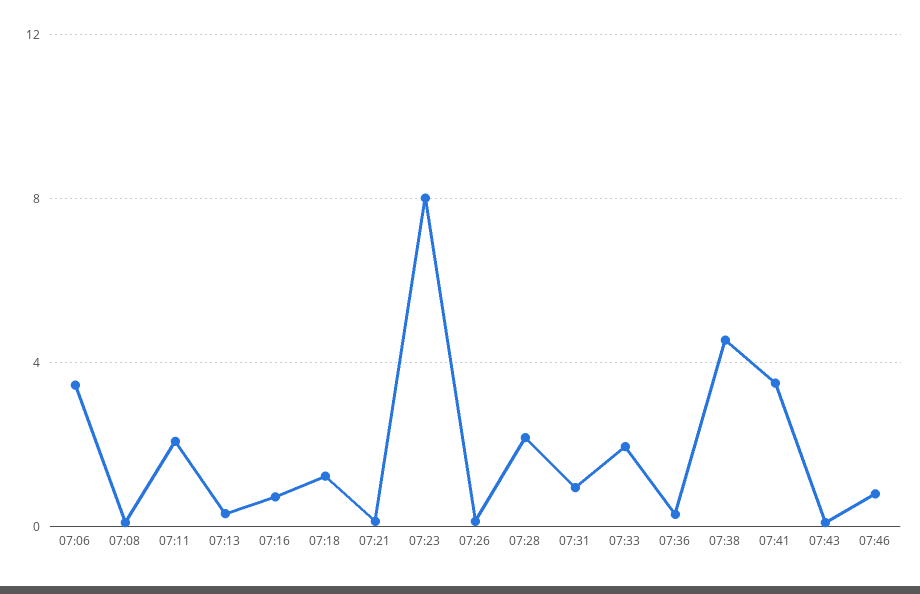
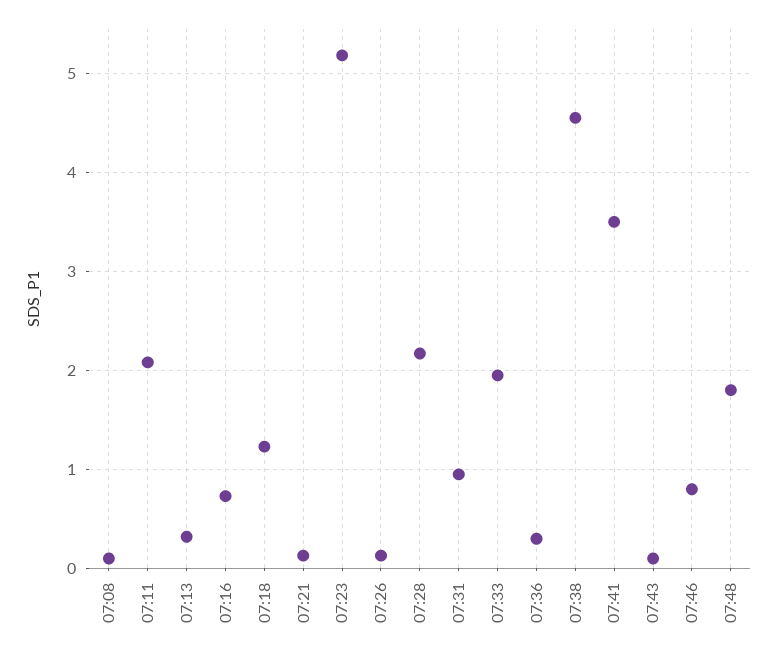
07:06: 3.5 -> none
07:23: 8 -> 5.2
07:48: none -> 1.8

